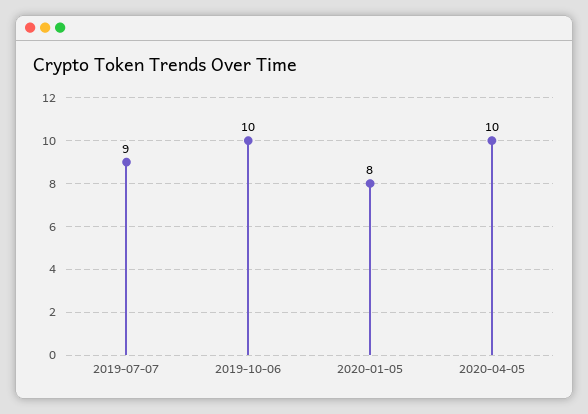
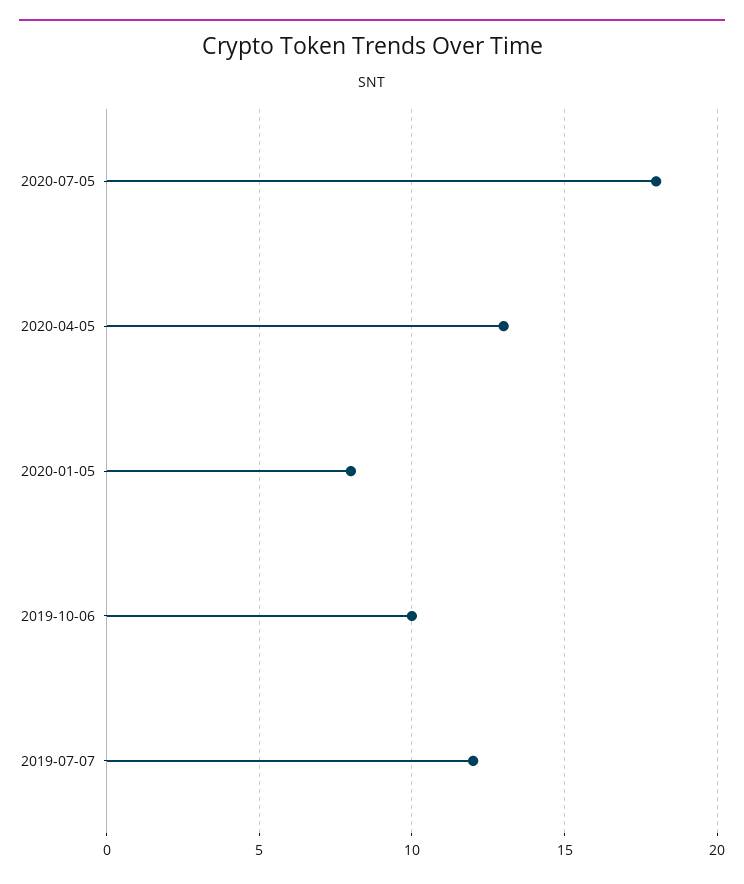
2019-07-07: 9 -> 12
2020-04-05: 10 -> 13
2020-07-05: none -> 18

